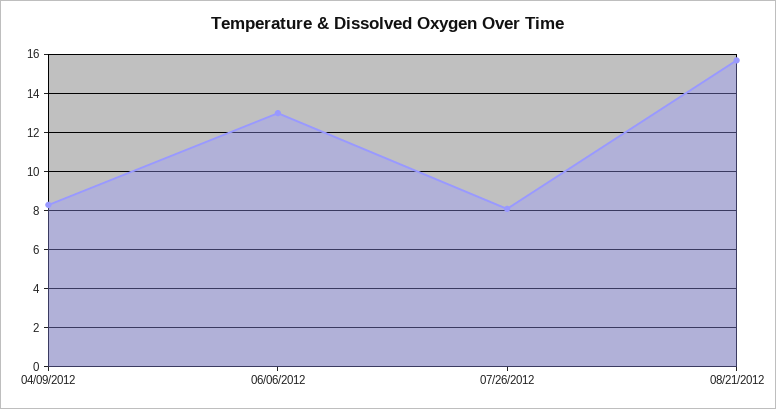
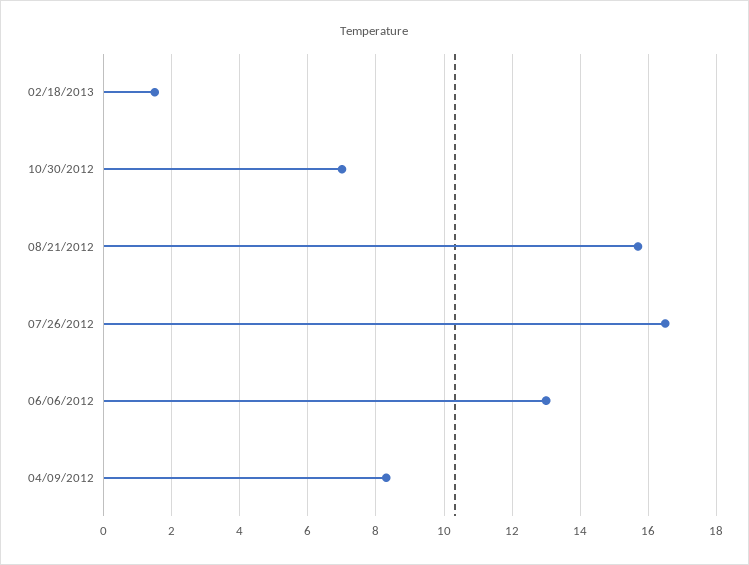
07/26/2012: 8 -> 16.5
02/18/2013: none -> 1.5
10/30/2012: none -> 7

